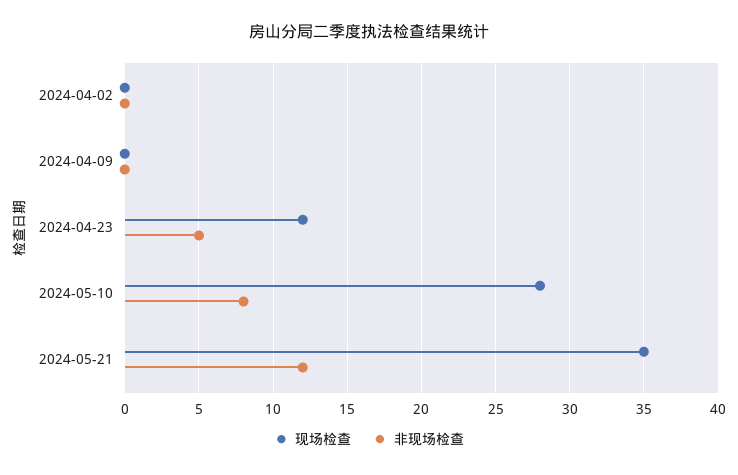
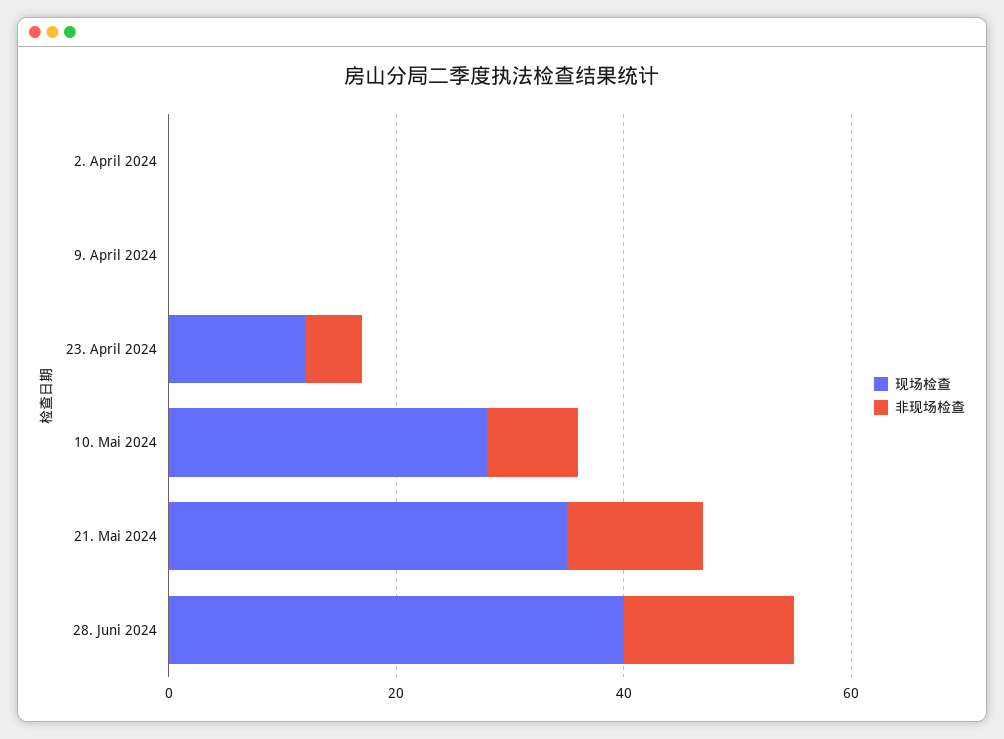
现场检查, 28. Juni 2024: none -> 40
非现场检查, 28. Juni 2024: none -> 15

